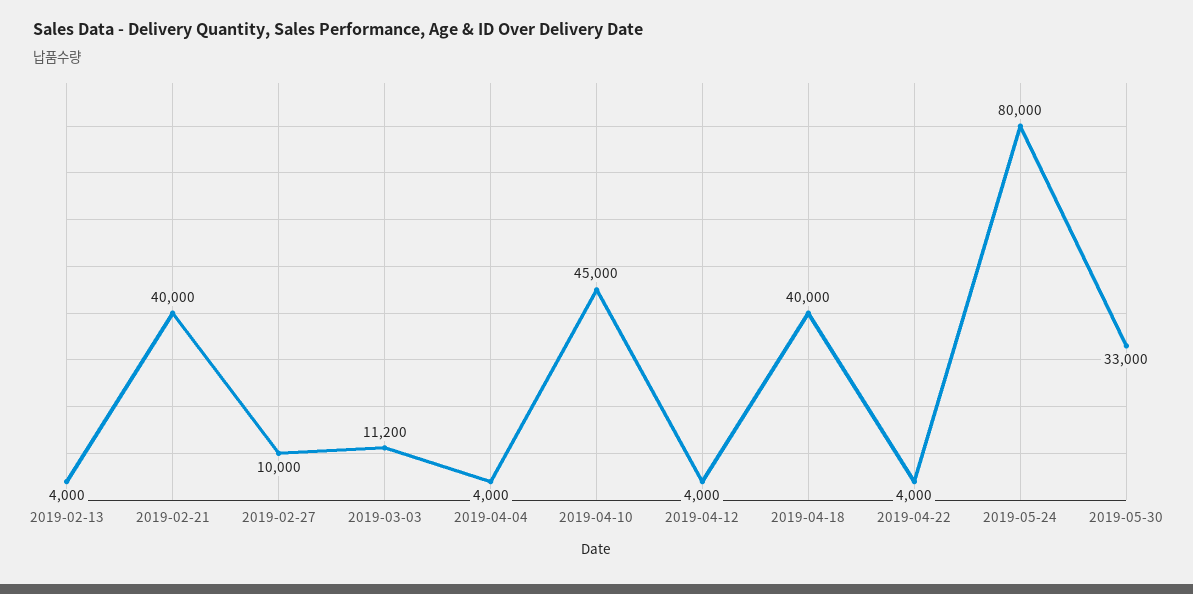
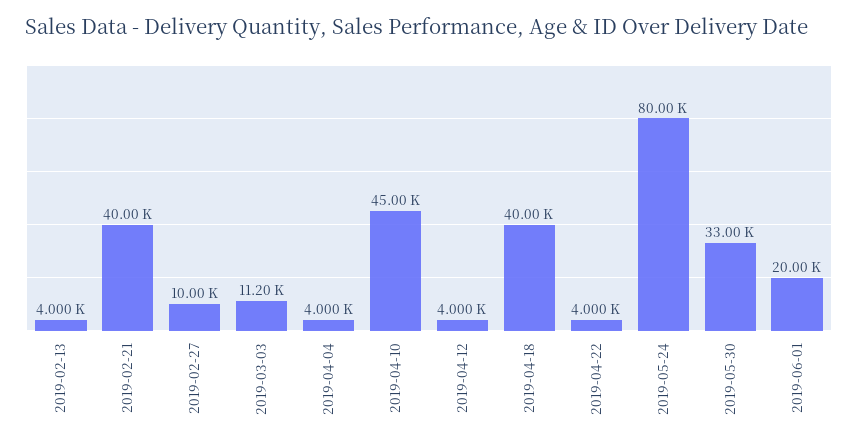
2019-06-01: none -> 20000

